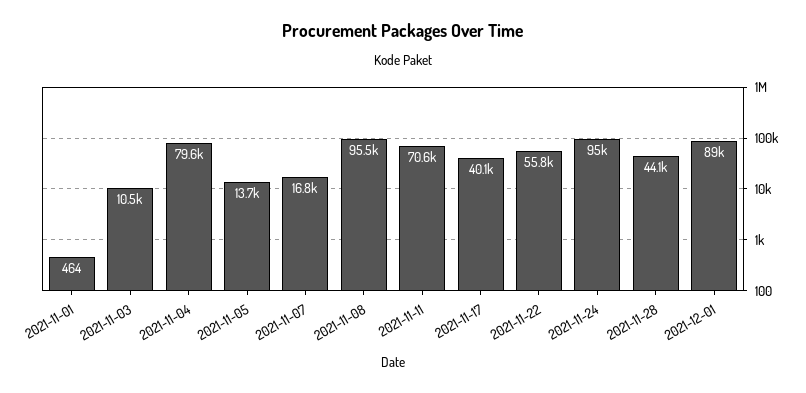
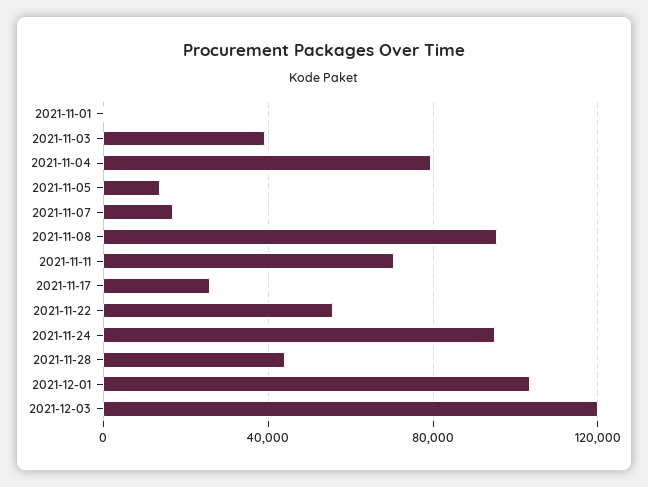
2021-11-03: 10500 -> 40000
2021-11-17: 40100 -> 25000
2021-12-01: 89000 -> 105000
2021-12-03: none -> 120000

